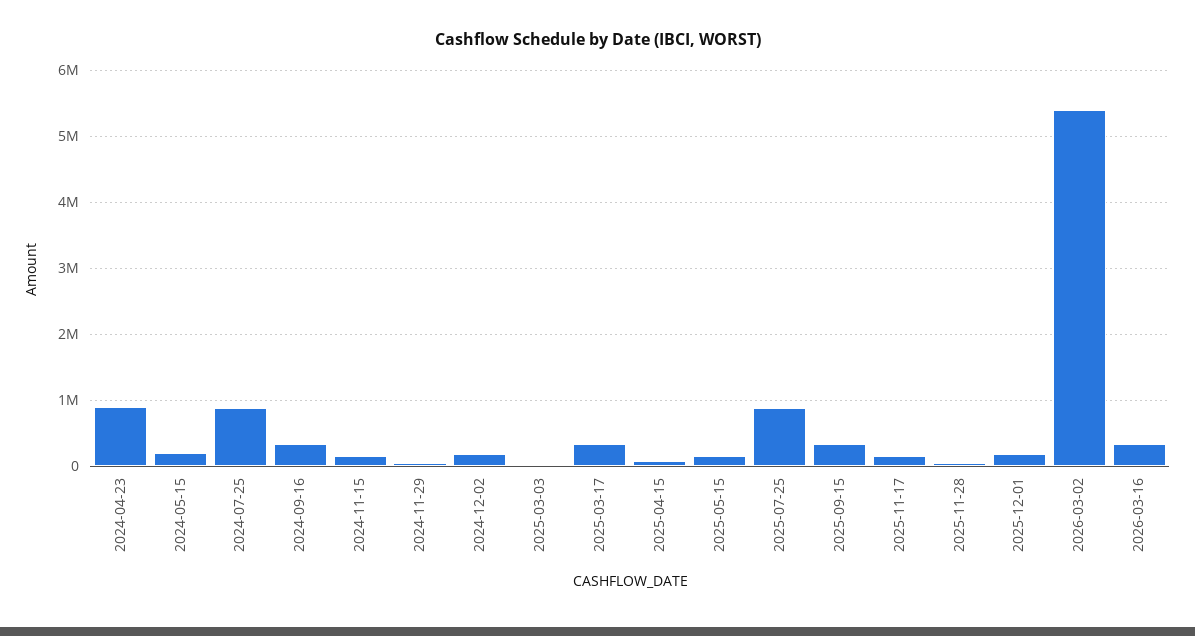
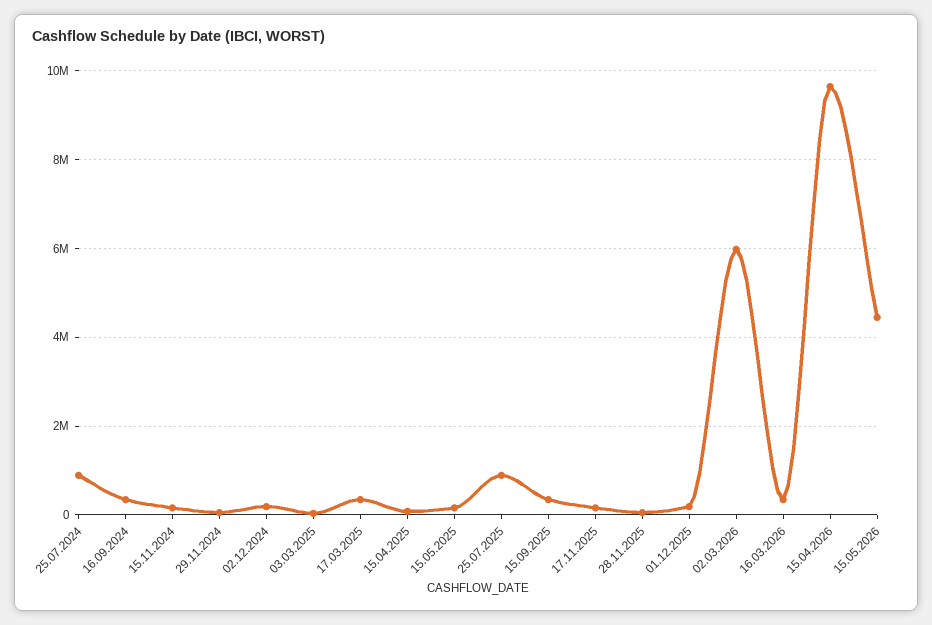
2024-04-23: 900000 -> none
2024-05-15: 200000 -> none
2026-03-02: 5400000 -> 6000000
15.04.2026: none -> 9600000
15.05.2026: none -> 4400000

